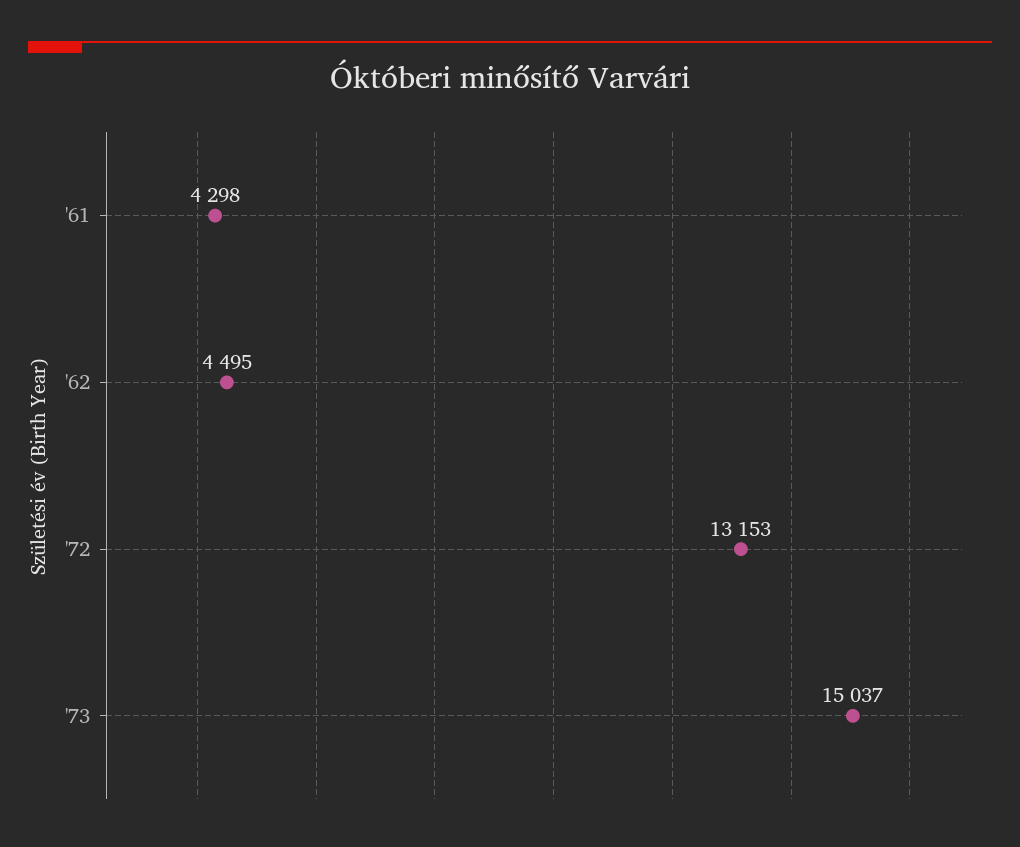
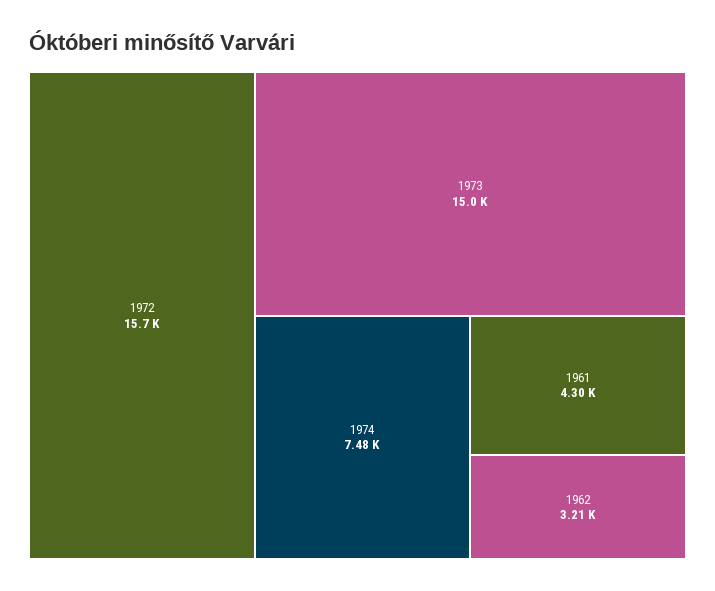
'62: 4495 -> 3210
'72: 13153 -> 15700
1974: none -> 7480

